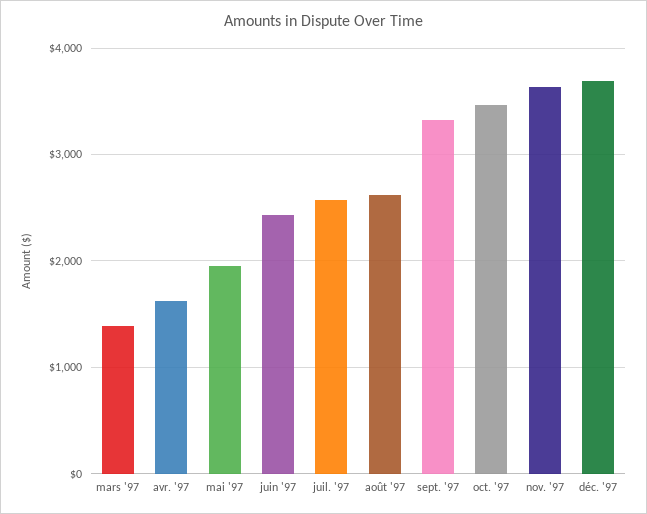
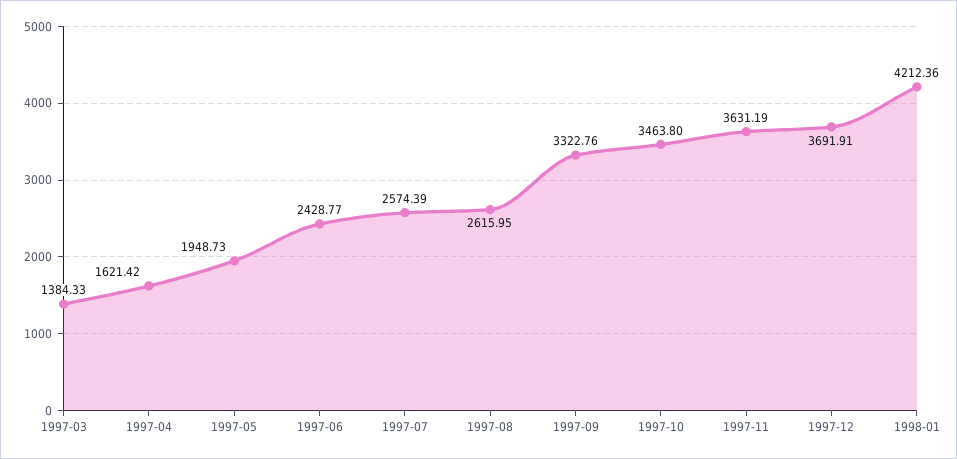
1998-01: none -> 4212.36

